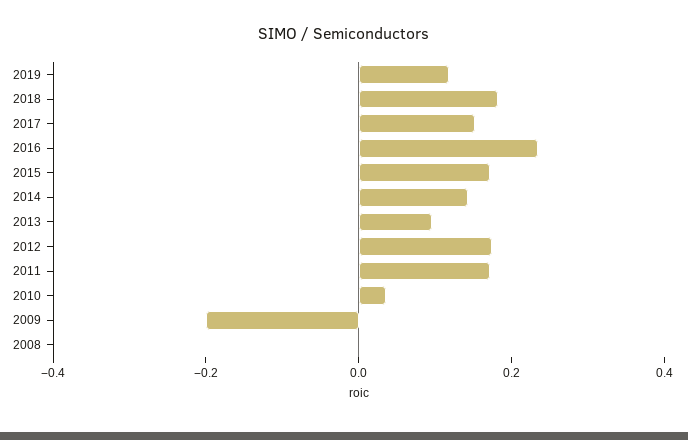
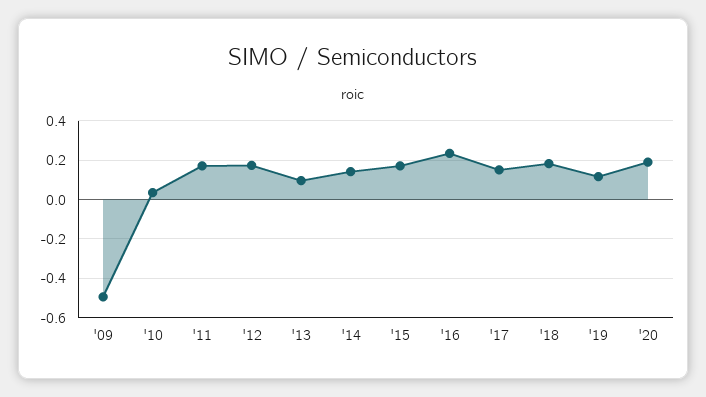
2009: -0.2 -> -0.5
2008: 0 -> none
'20: none -> 0.2

